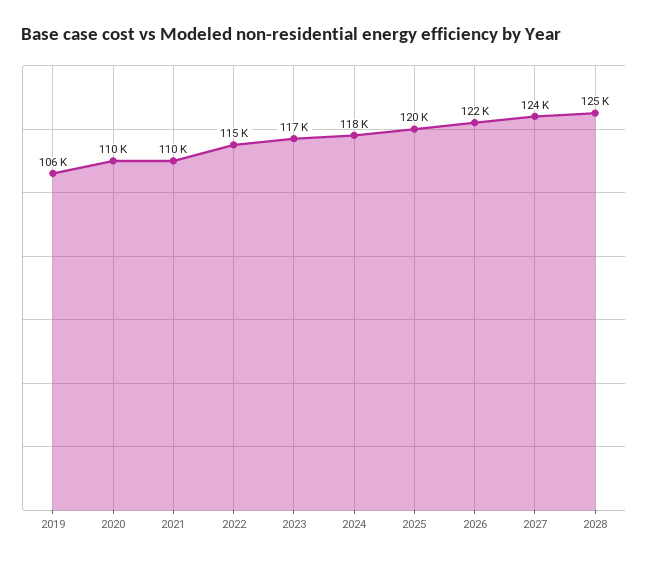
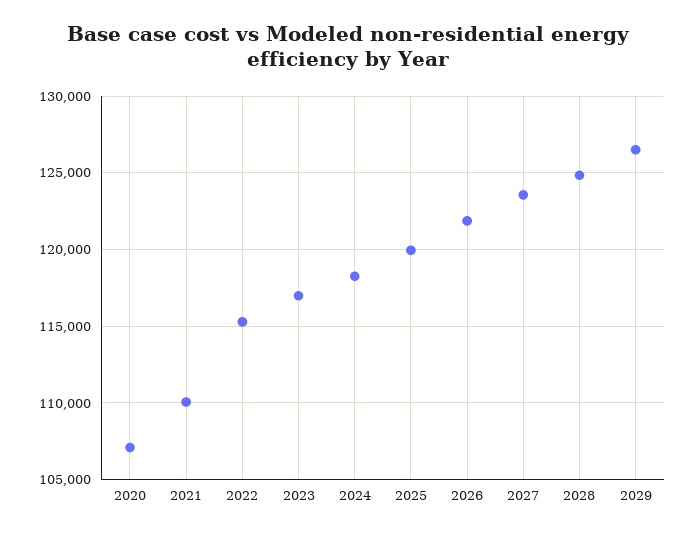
2019: 106000 -> none
2020: 110000 -> 107000
2029: none -> 126500

